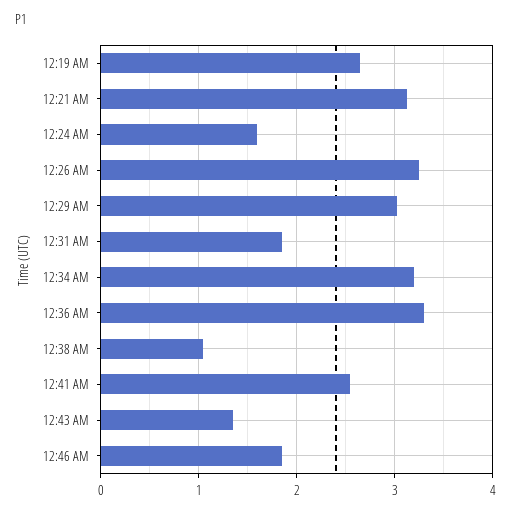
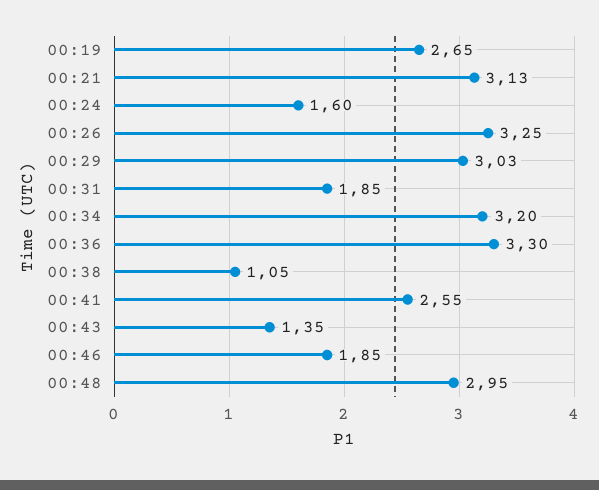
00:48: none -> 2.95

